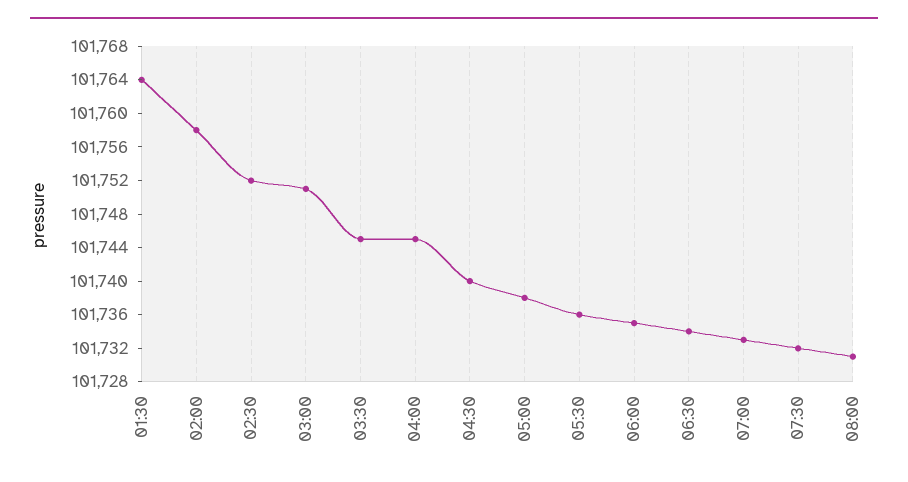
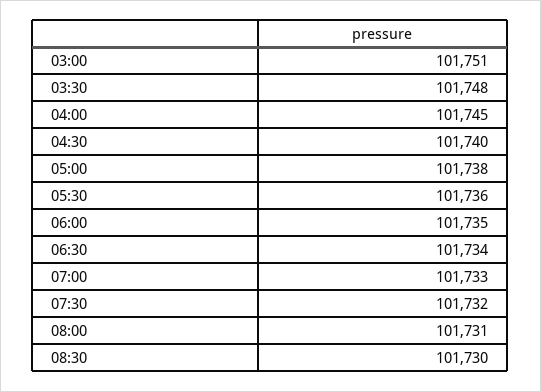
01:30: 101764 -> none
02:00: 101758 -> none
02:30: 101752 -> none
03:30: 101745 -> 101748
08:30: none -> 101730

